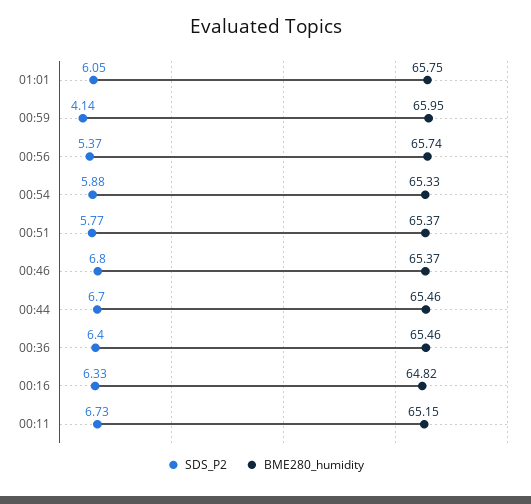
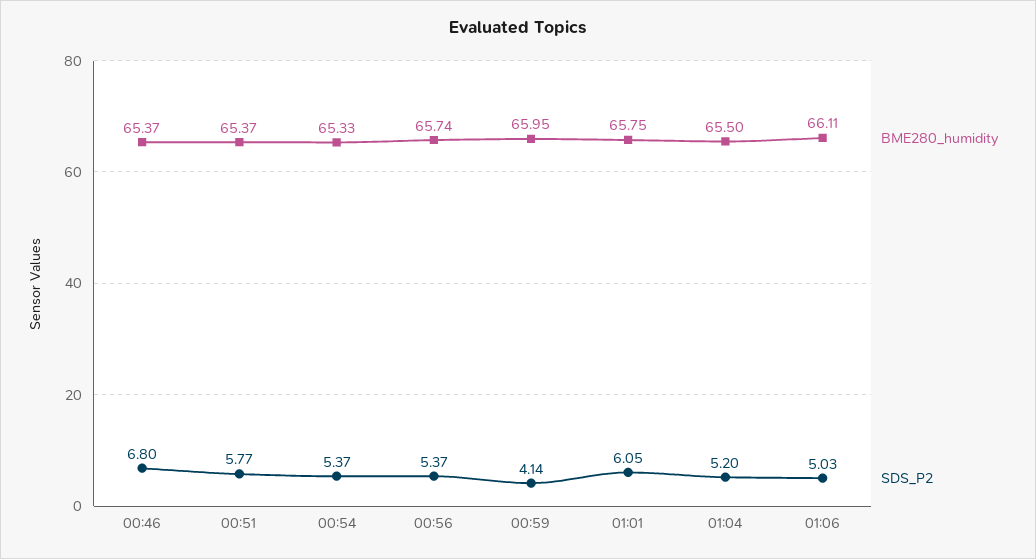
SDS_P2, 00:54: 5.88 -> 5.37
SDS_P2, 00:44: 6.7 -> none
BME280_humidity, 00:44: 65.46 -> none
SDS_P2, 00:36: 6.4 -> none
BME280_humidity, 00:36: 65.46 -> none
SDS_P2, 00:16: 6.33 -> none
BME280_humidity, 00:16: 64.82 -> none
SDS_P2, 00:11: 6.73 -> none
BME280_humidity, 00:11: 65.15 -> none
BME280_humidity, 01:04: none -> 65.5
SDS_P2, 01:04: none -> 5.2
BME280_humidity, 01:06: none -> 66.11
SDS_P2, 01:06: none -> 5.03

